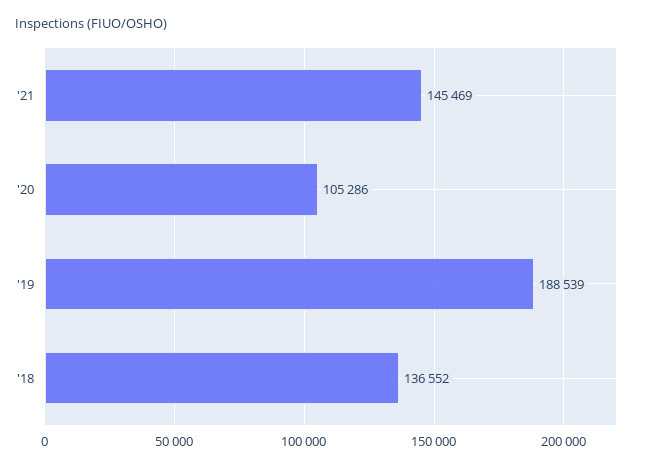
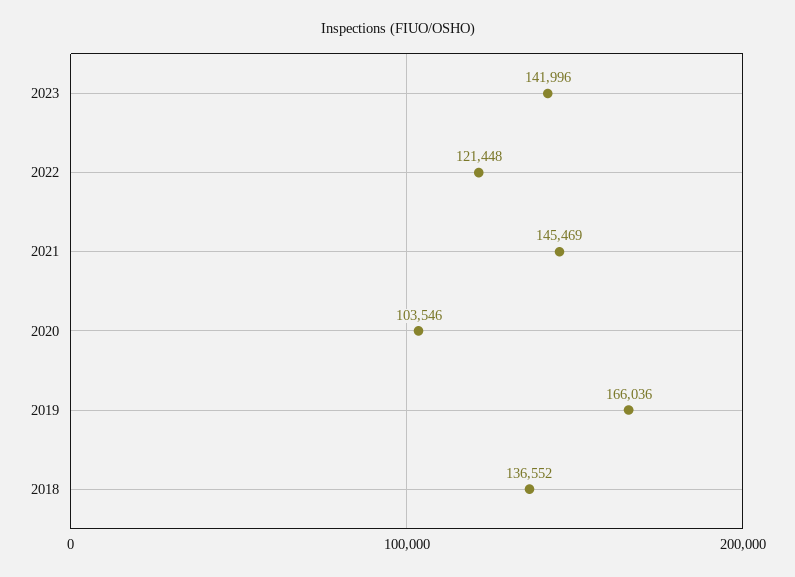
'20: 105286 -> 103546
'19: 188539 -> 166036
2023: none -> 141996
2022: none -> 121448

